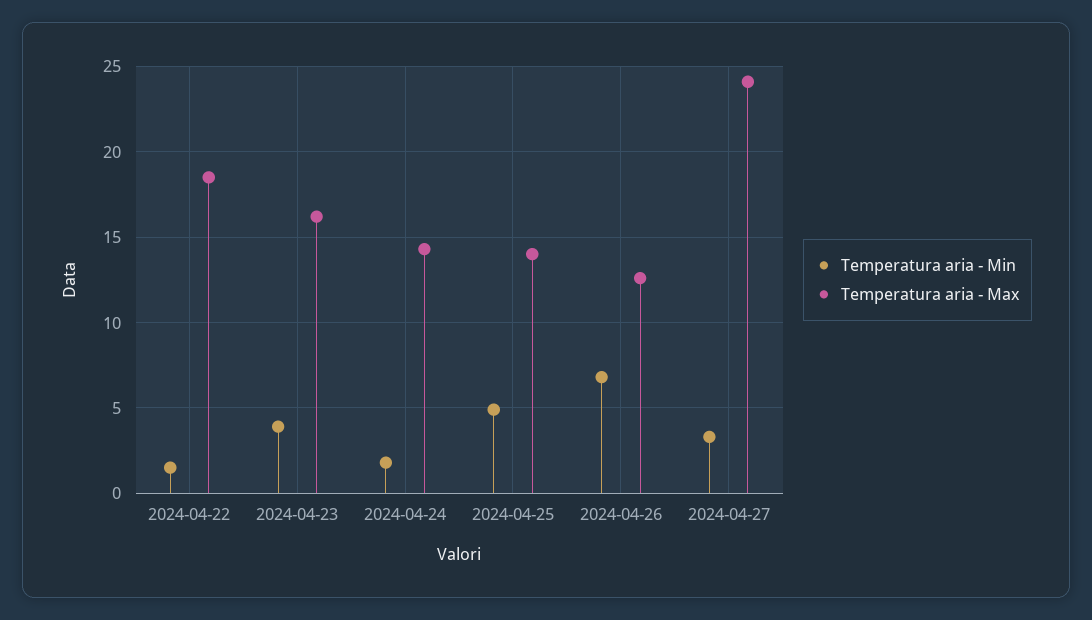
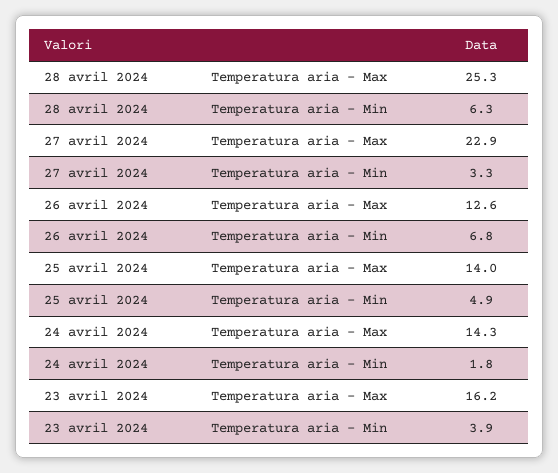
Temperatura aria - Min, 2024-04-22: 1.5 -> none
Temperatura aria - Max, 2024-04-22: 18.5 -> none
Temperatura aria - Max, 2024-04-27: 24 -> 22.9
Temperatura aria - Max, 28 avril 2024: none -> 25.3
Temperatura aria - Min, 28 avril 2024: none -> 6.3

